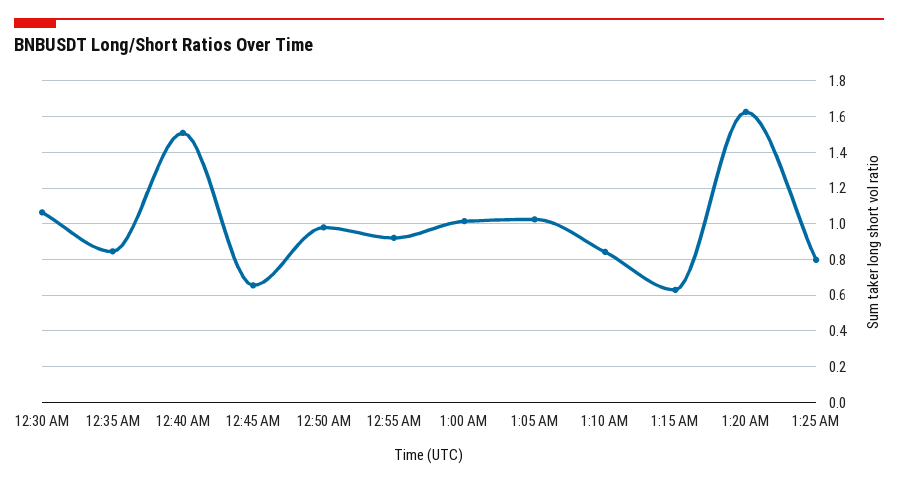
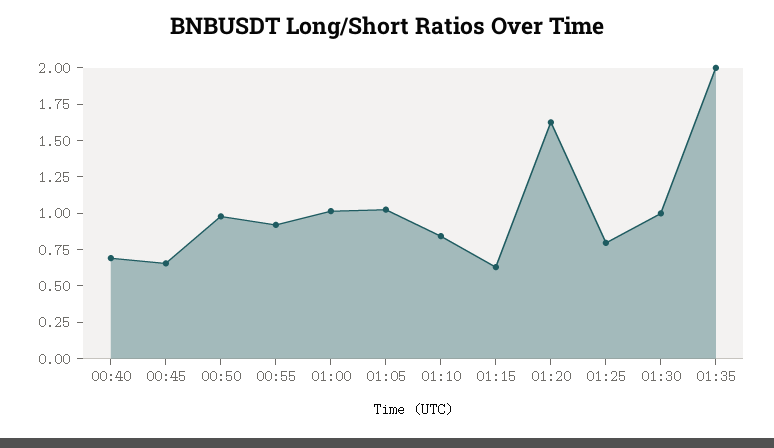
12:30 AM: 1.05 -> none
12:35 AM: 0.85 -> none
12:40 AM: 1.5 -> 0.75
01:30: none -> 1
01:35: none -> 2

